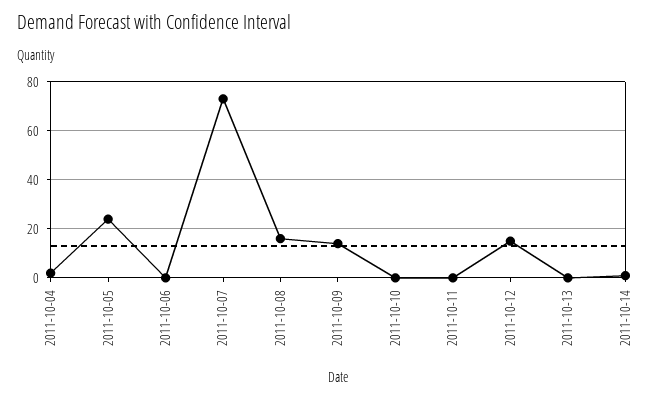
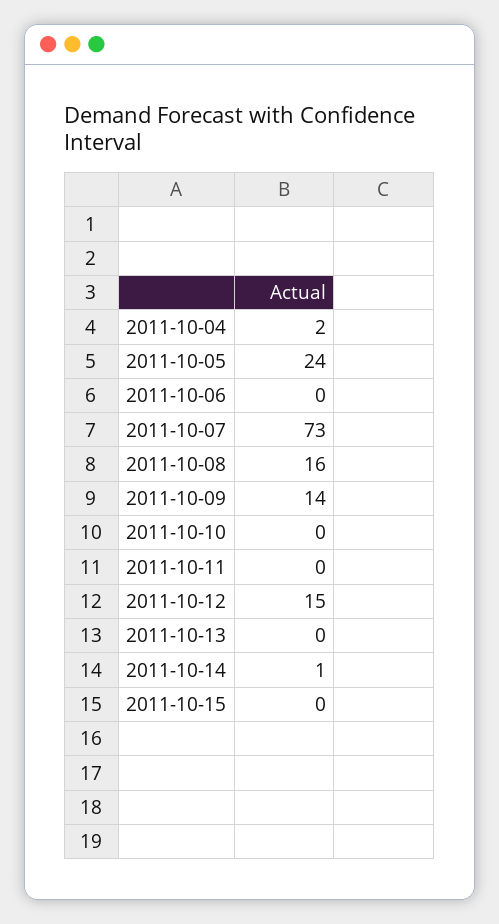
2011-10-15: none -> 0

